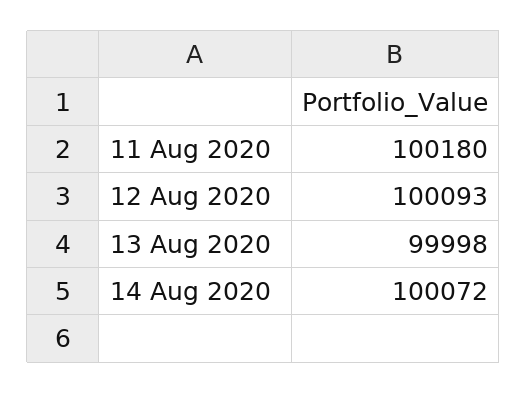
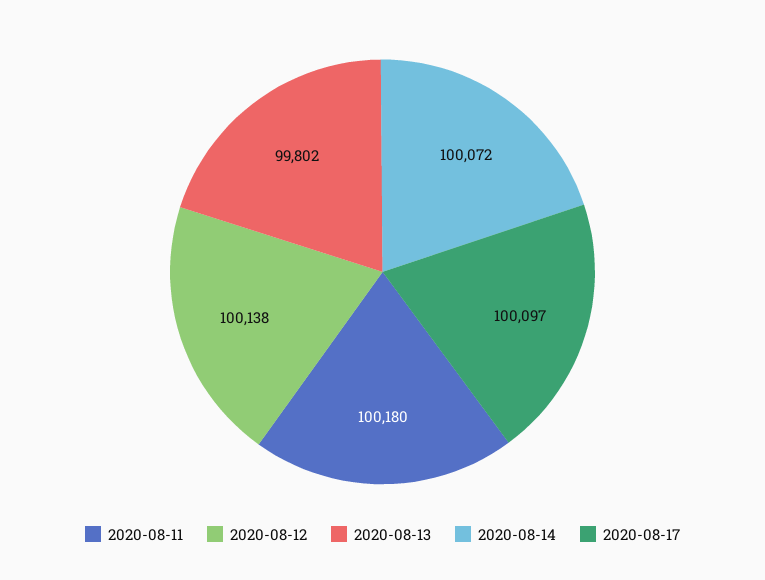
12 Aug 2020: 100093 -> 100138
13 Aug 2020: 99998 -> 99802
2020-08-17: none -> 100097

